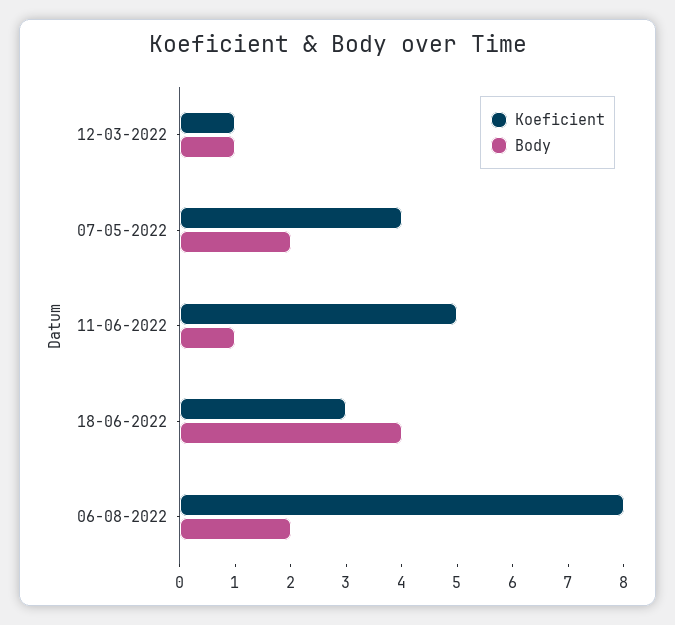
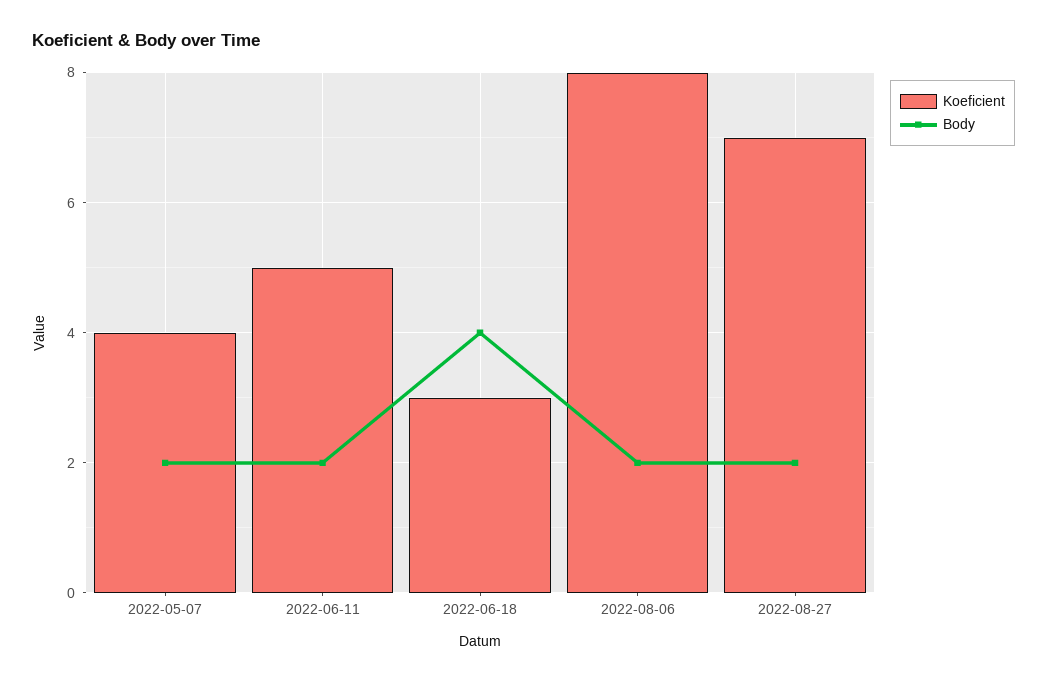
Koeficient, 12-03-2022: 1 -> none
Body, 12-03-2022: 1 -> none
Body, 11-06-2022: 1 -> 2
Koeficient, 2022-08-27: none -> 7
Body, 2022-08-27: none -> 2

